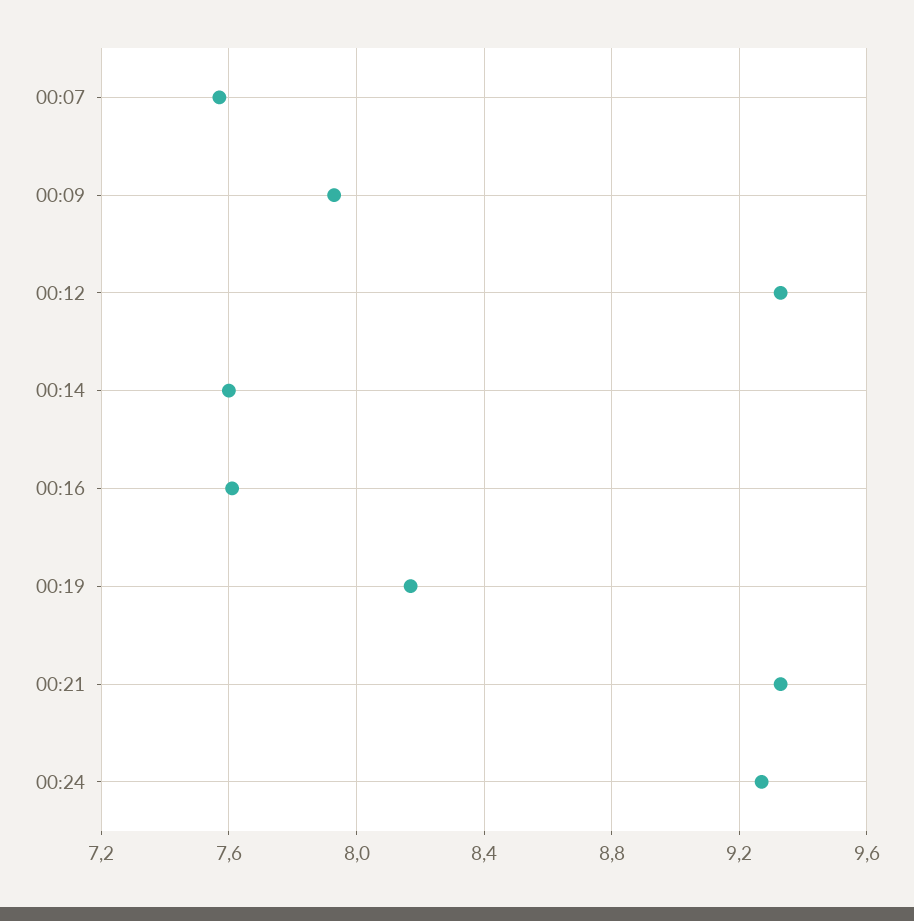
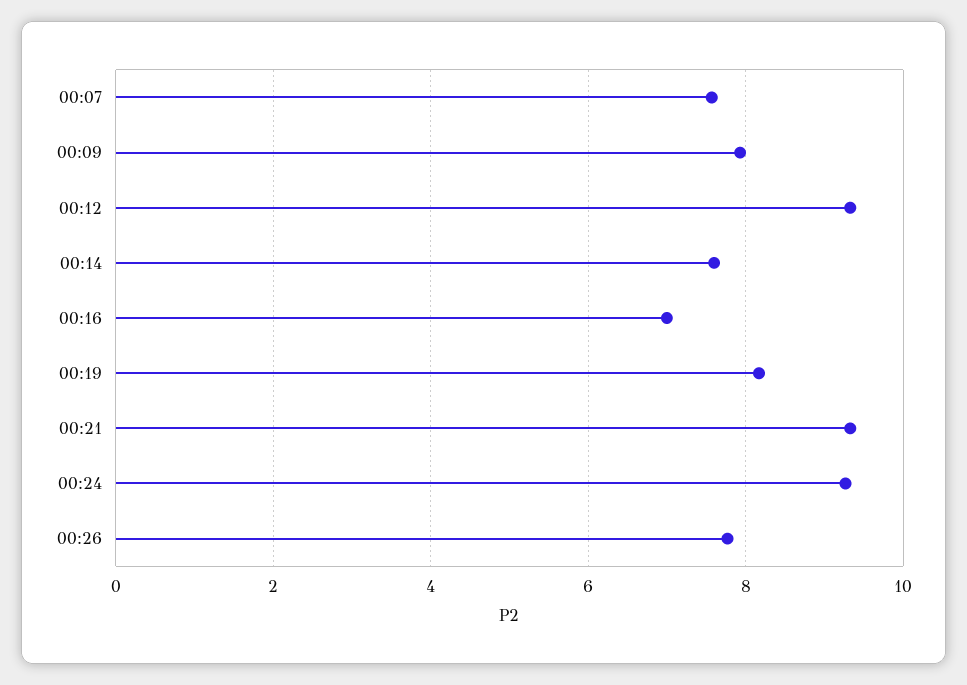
00:16: 7.6 -> 7
00:26: none -> 7.8

